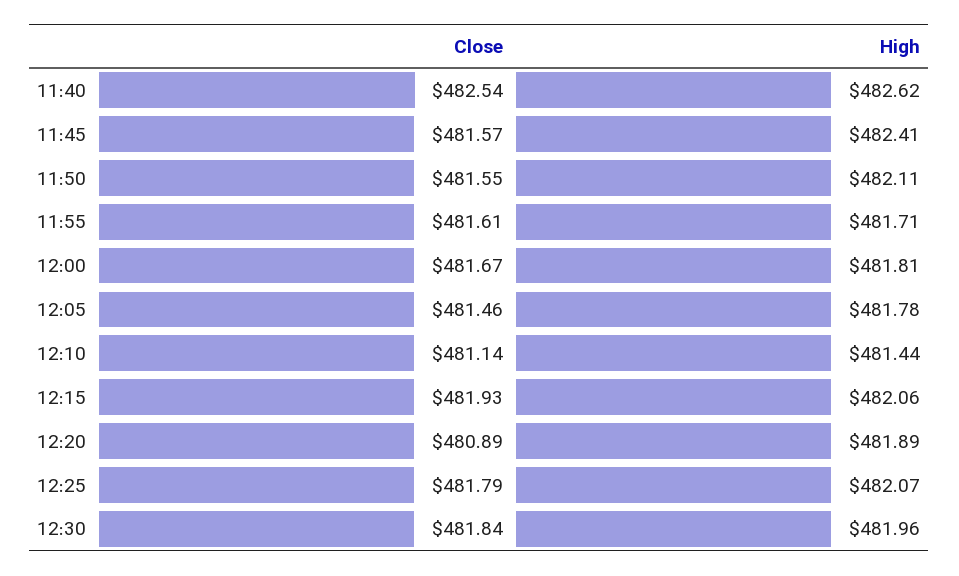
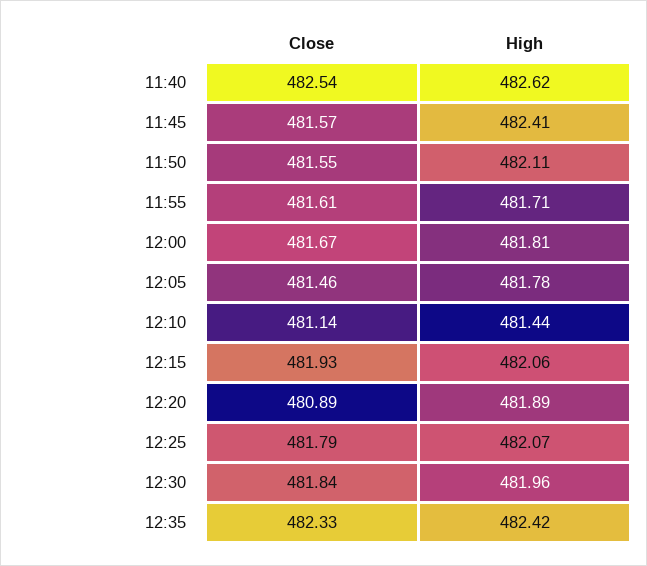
Close, 12:35: none -> 482.33
High, 12:35: none -> 482.42

